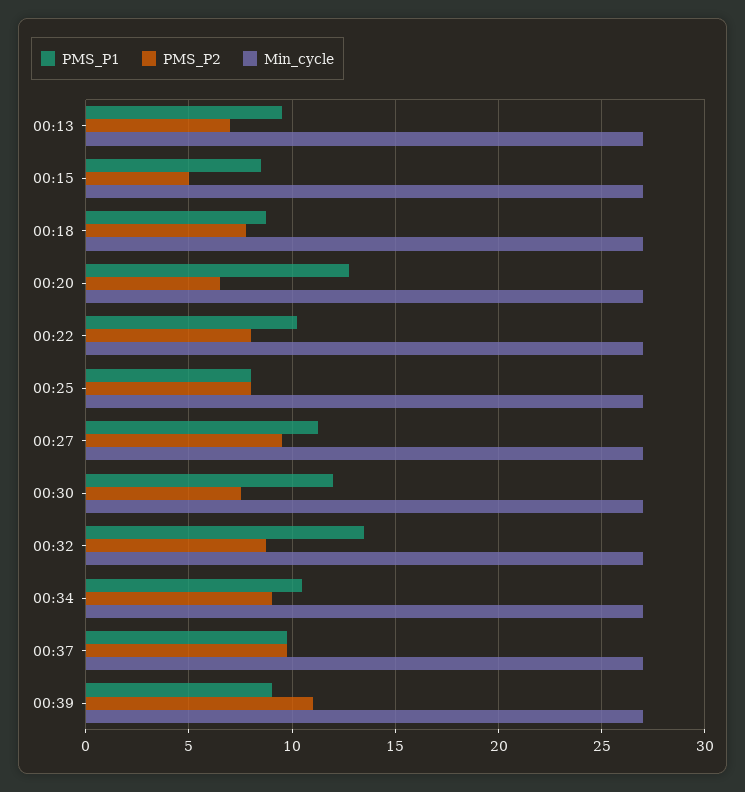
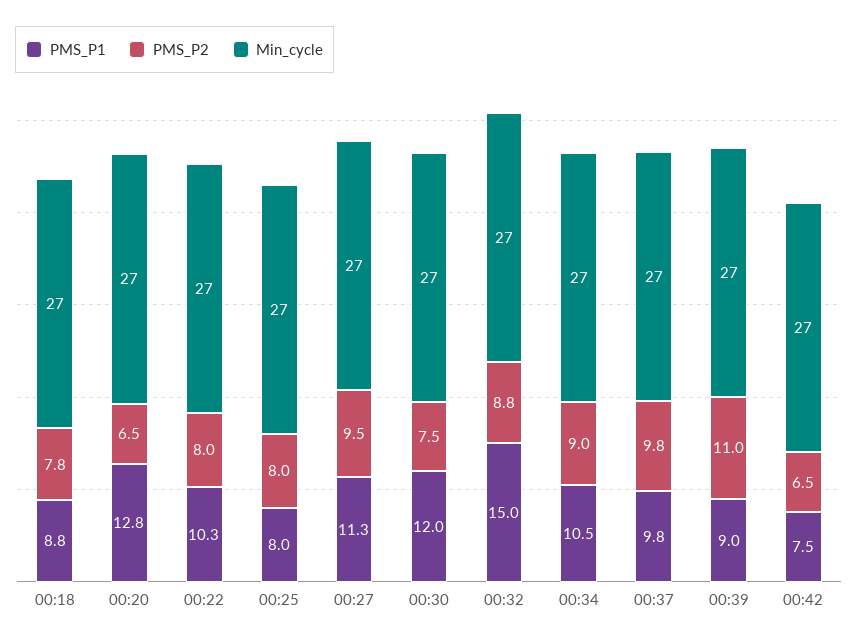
PMS_P1, 00:13: 9.5 -> none
PMS_P2, 00:13: 7 -> none
Min_cycle, 00:13: 27 -> none
PMS_P1, 00:15: 8.5 -> none
PMS_P2, 00:15: 5 -> none
Min_cycle, 00:15: 27 -> none
PMS_P1, 00:32: 13.5 -> 15
PMS_P1, 00:42: none -> 7.5
PMS_P2, 00:42: none -> 6.5
Min_cycle, 00:42: none -> 27

